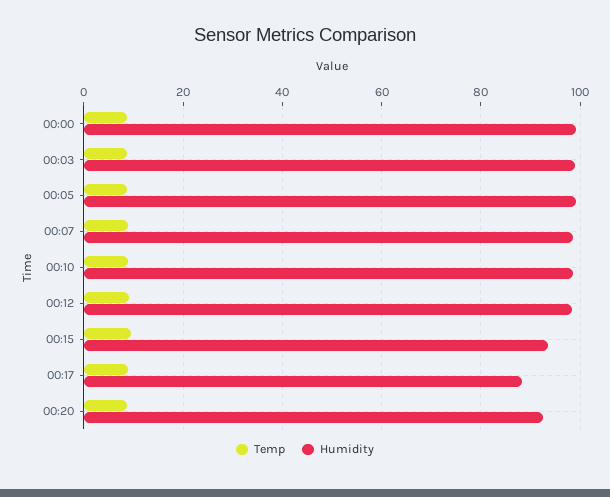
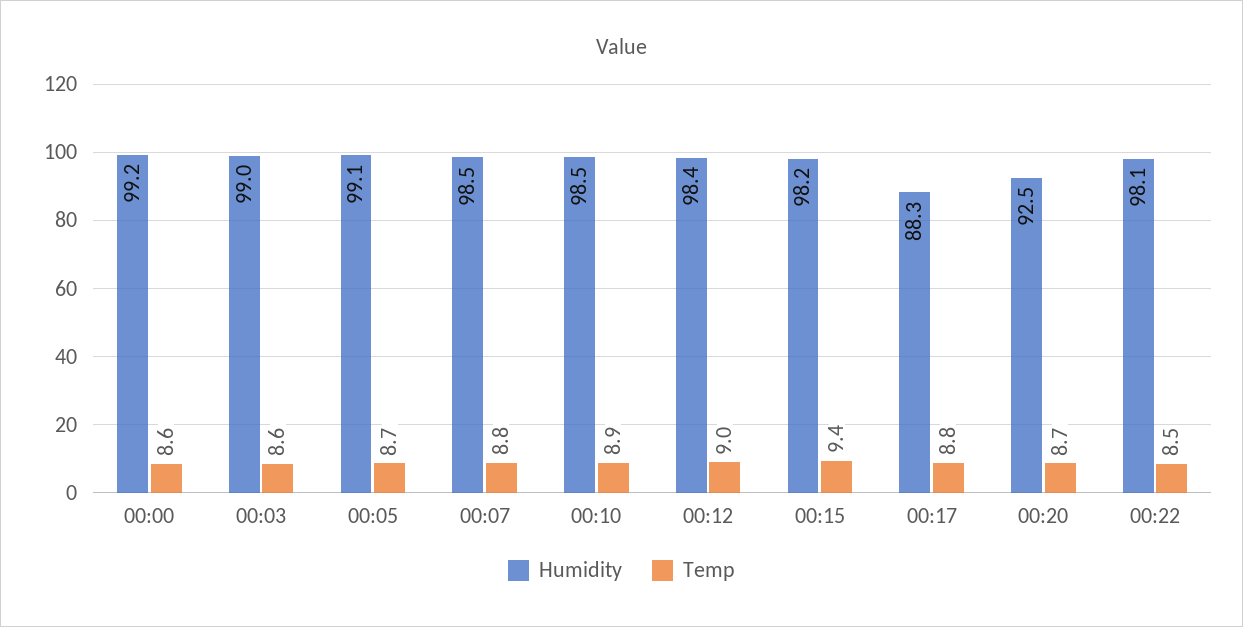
Humidity, 00:15: 94 -> 98.2
Humidity, 00:22: none -> 98.1
Temp, 00:22: none -> 8.5

